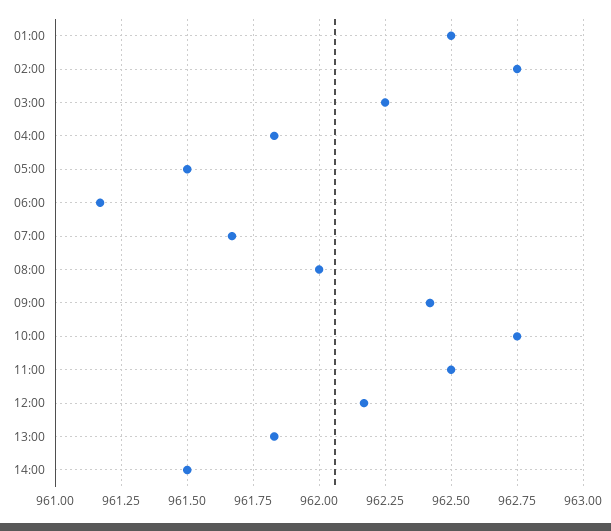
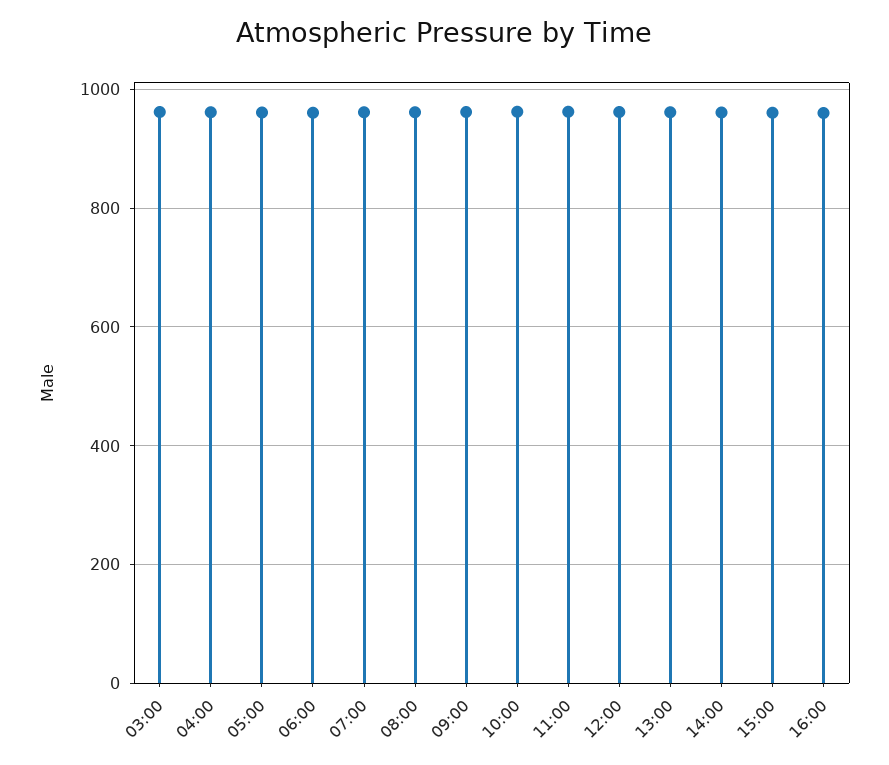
01:00: 962.5 -> none
02:00: 962.75 -> none
15:00: none -> 960
16:00: none -> 960

